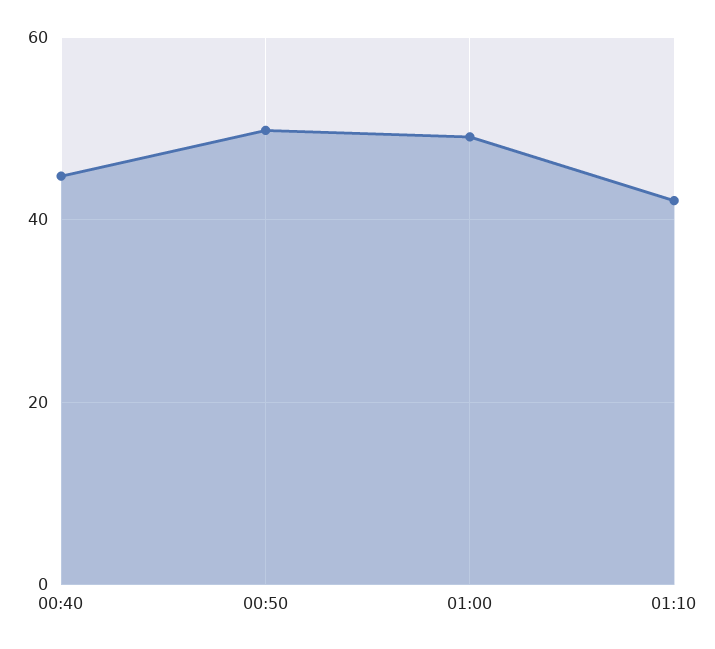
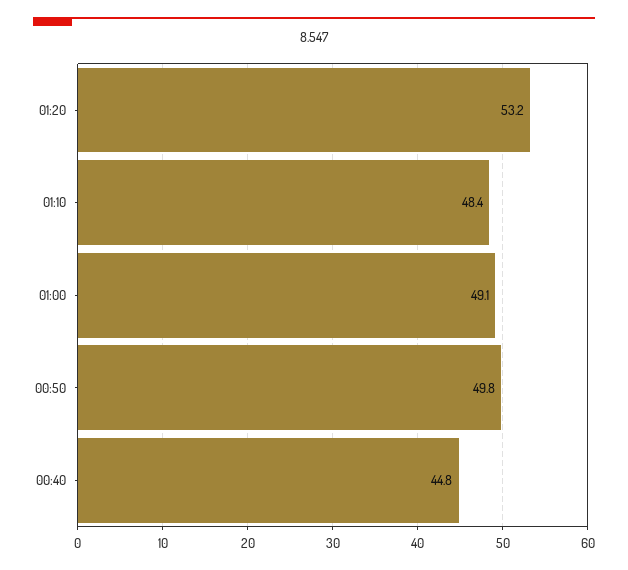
01:10: 42 -> 48.4
01:20: none -> 53.2

